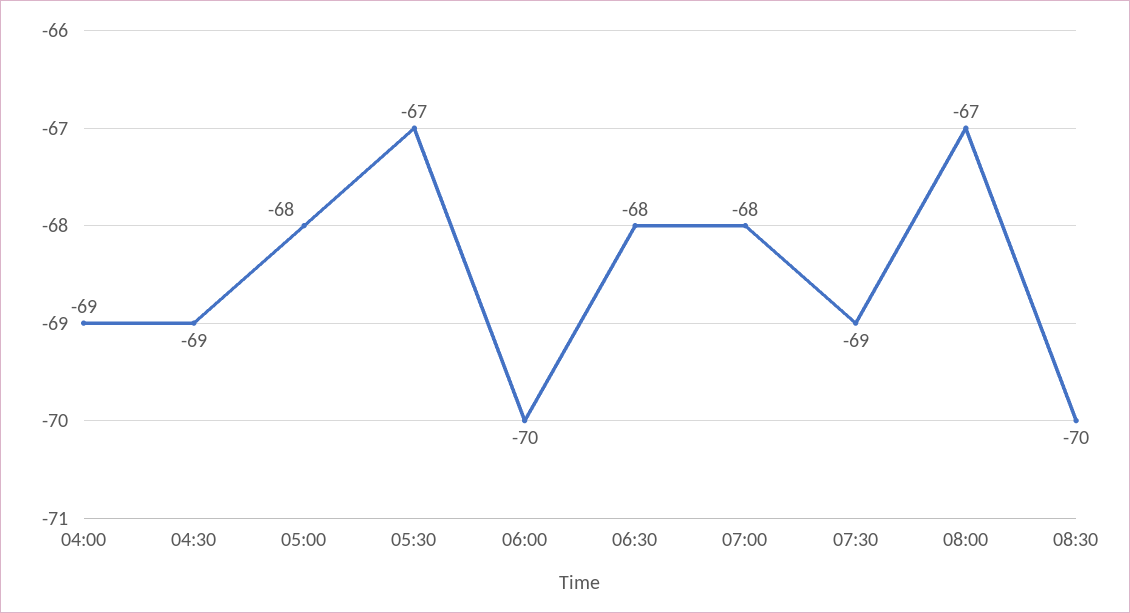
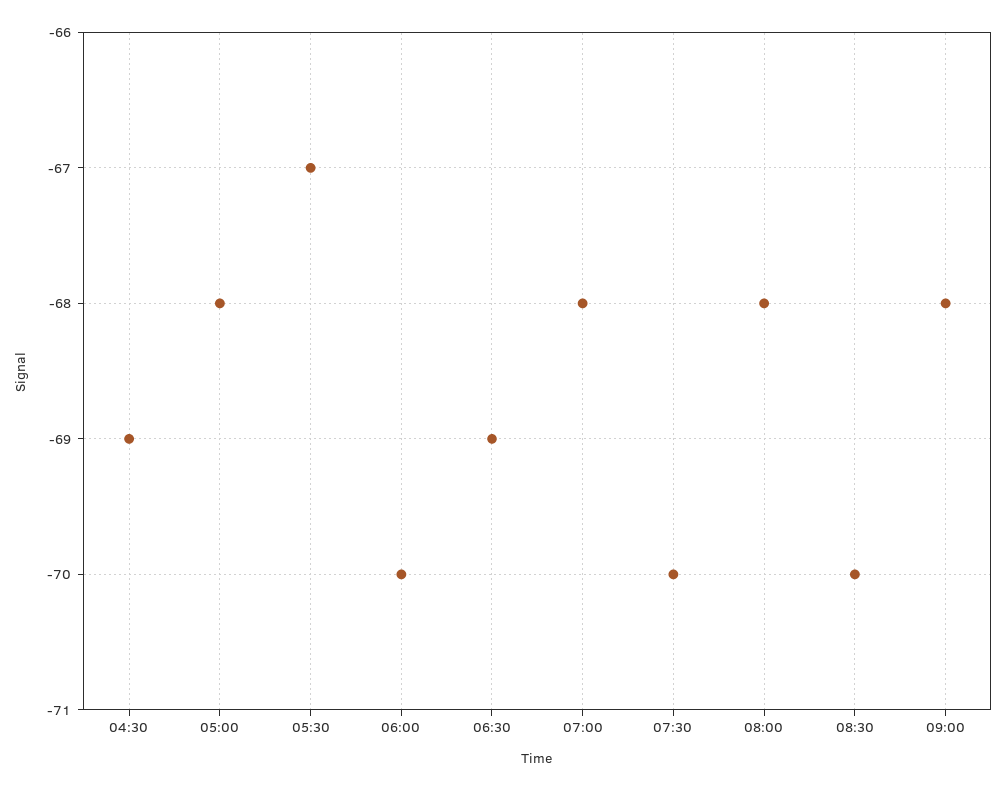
04:00: -69 -> none
06:30: -68 -> -69
07:30: -69 -> -70
08:00: -67 -> -68
09:00: none -> -68

